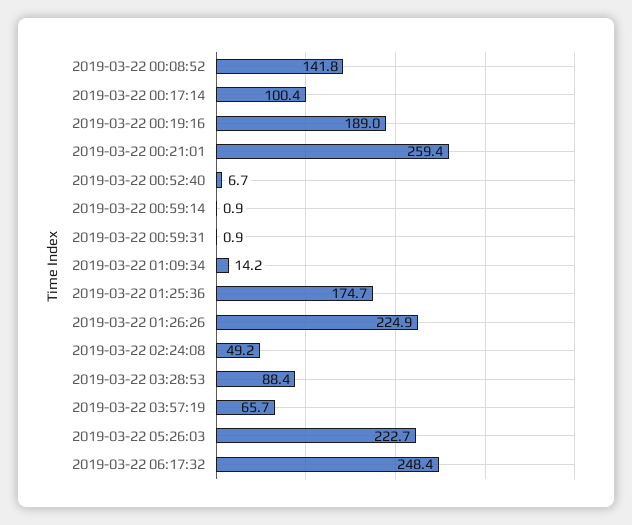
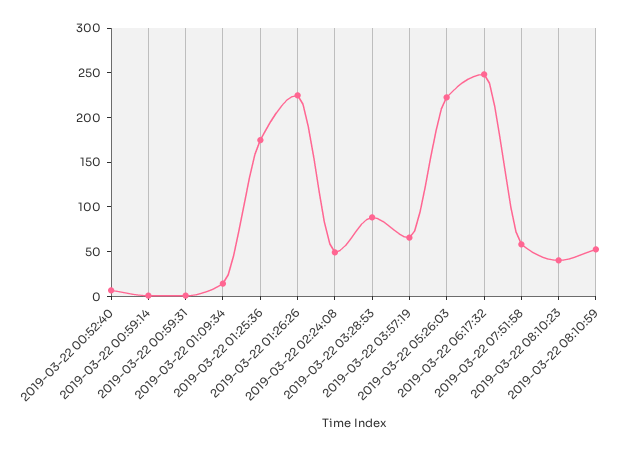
2019-03-22 00:08:52: 141.8 -> none
2019-03-22 00:17:14: 100.4 -> none
2019-03-22 00:19:16: 189 -> none
2019-03-22 00:21:01: 259.4 -> none
2019-03-22 07:51:58: none -> 60
2019-03-22 08:10:23: none -> 40
2019-03-22 08:10:59: none -> 50

